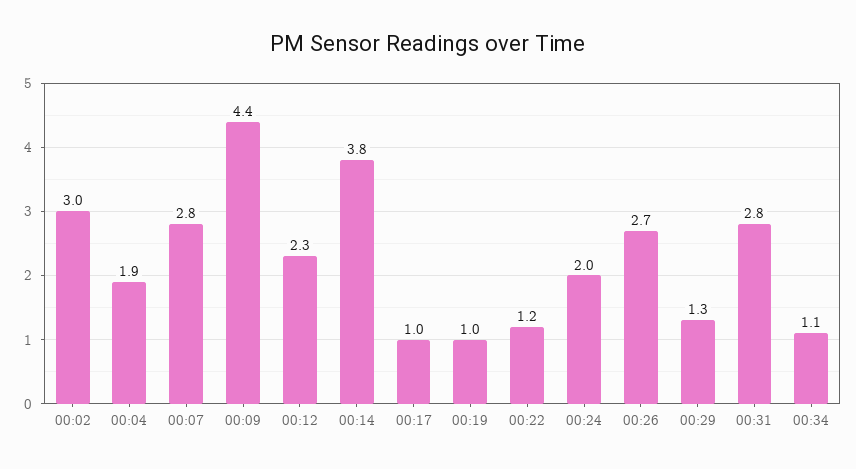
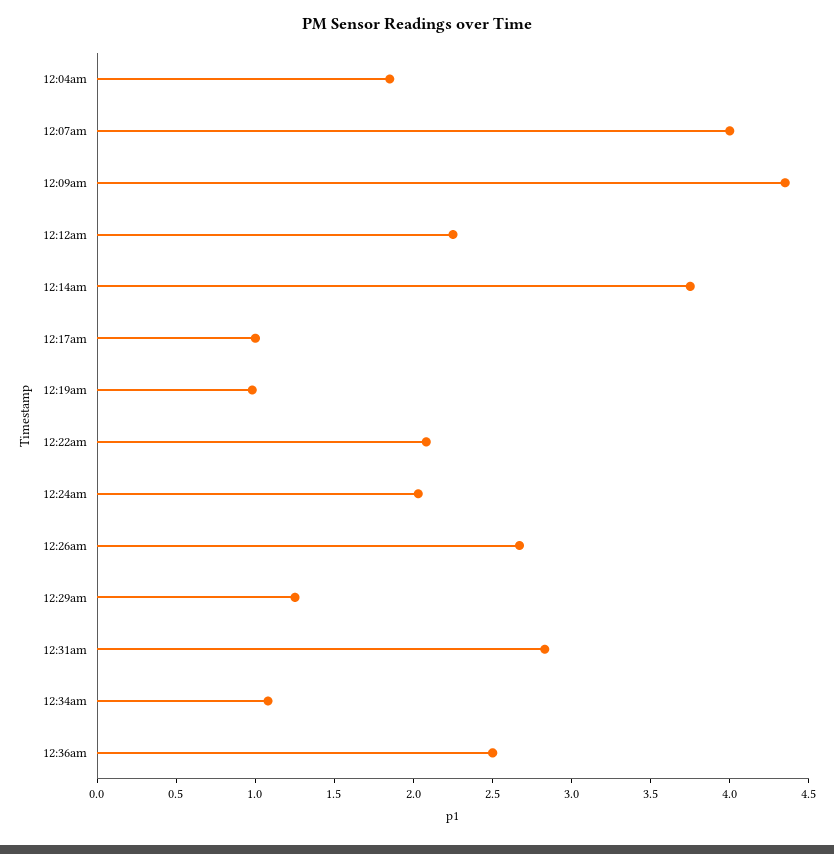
00:02: 3 -> none
00:07: 2.8 -> 4
00:22: 1.2 -> 2.1
12:36am: none -> 2.5

